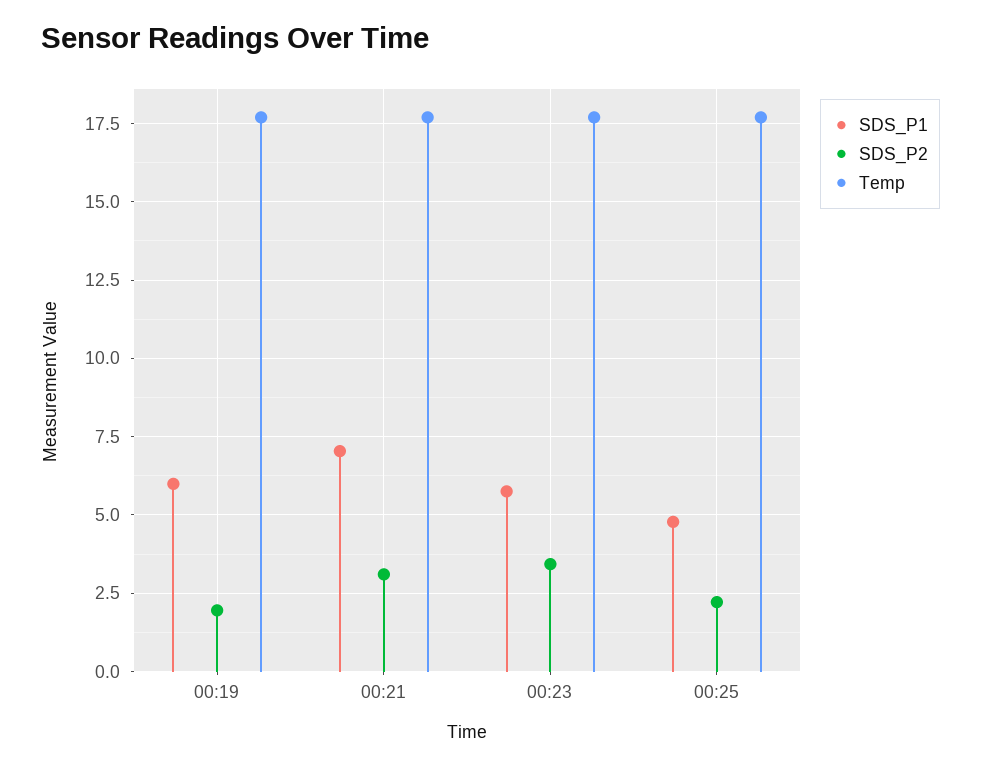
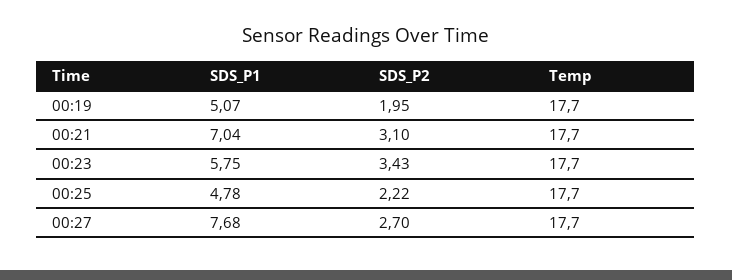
SDS_P1, 00:19: 6 -> 5.07
SDS_P1, 00:27: none -> 7.68
SDS_P2, 00:27: none -> 2.7
Temp, 00:27: none -> 17.7

